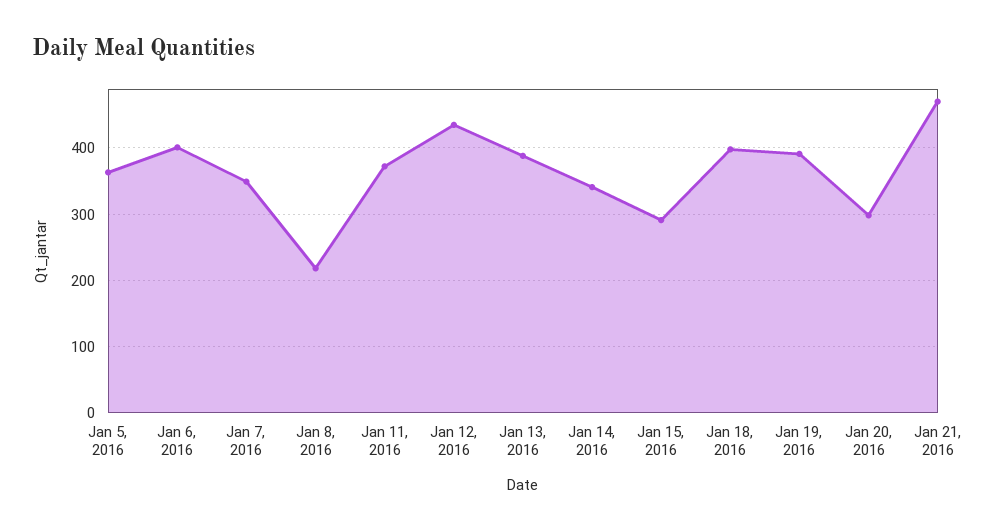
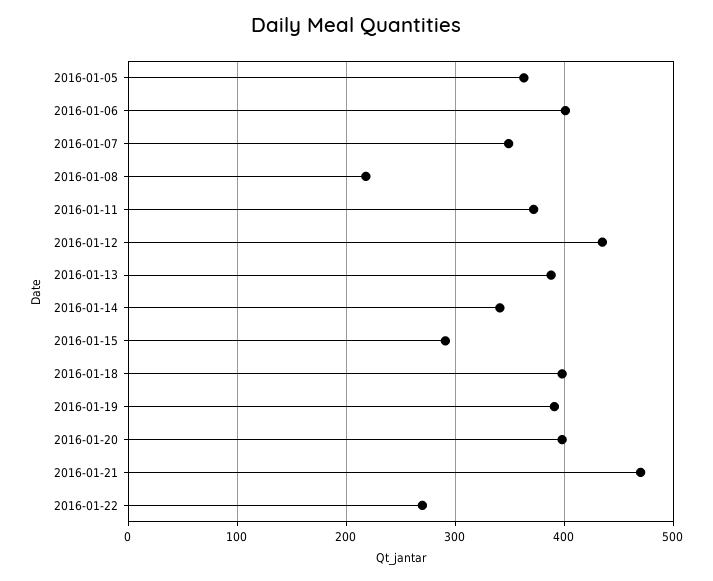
Jan 20, 2016: 300 -> 400
2016-01-22: none -> 270

